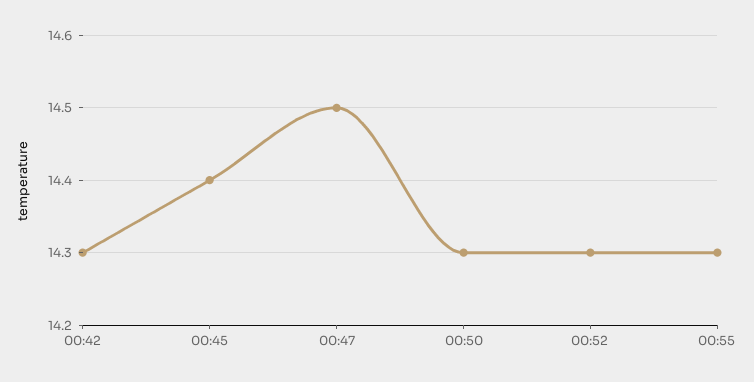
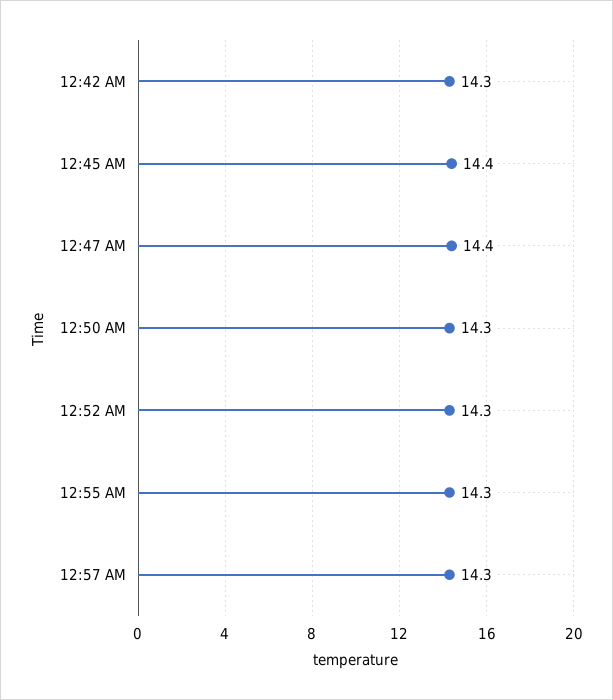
00:47: 14.5 -> 14.4
12:57 AM: none -> 14.3

